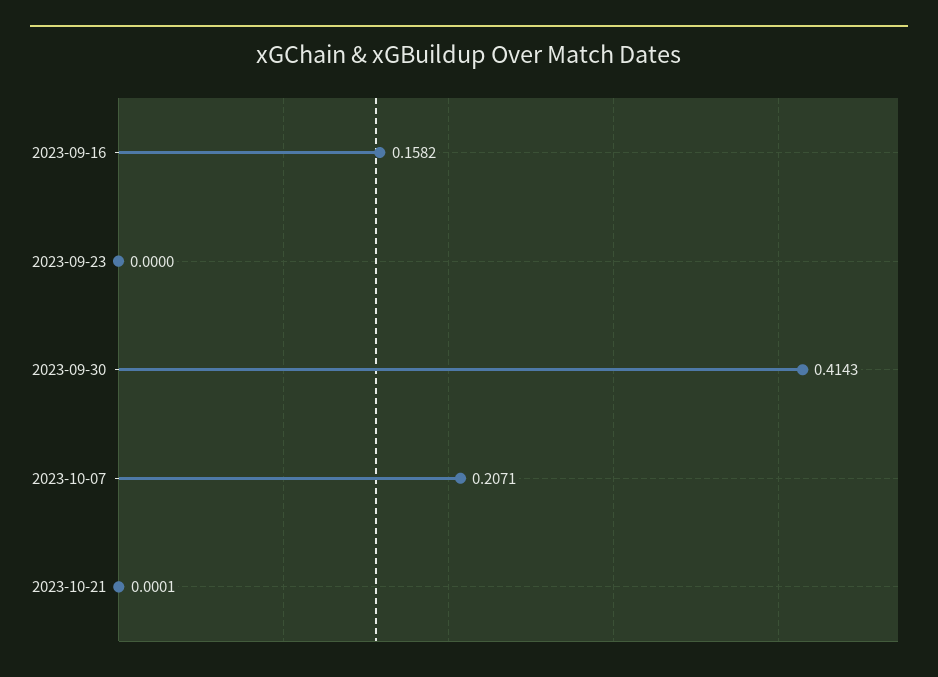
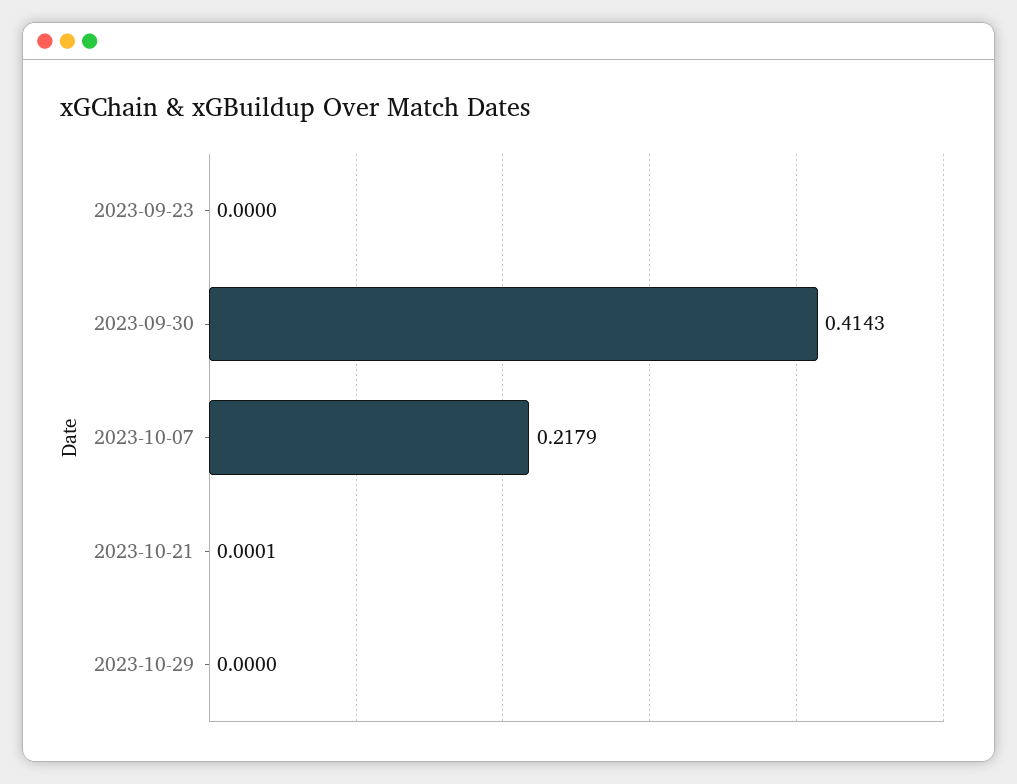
2023-09-16: 0.1582 -> none
2023-10-07: 0.2071 -> 0.2179
2023-10-29: none -> 0

